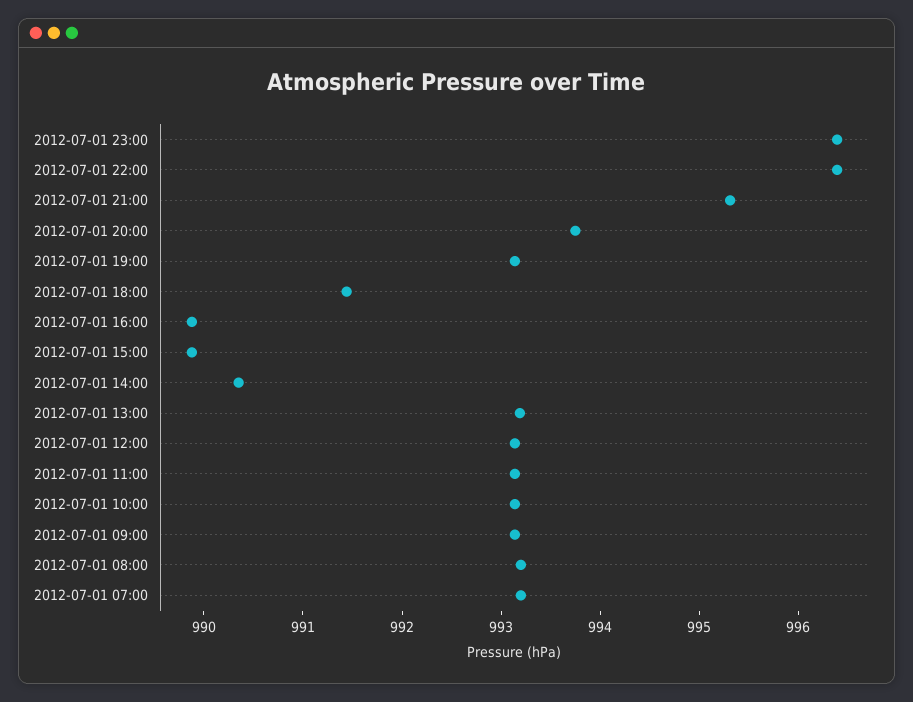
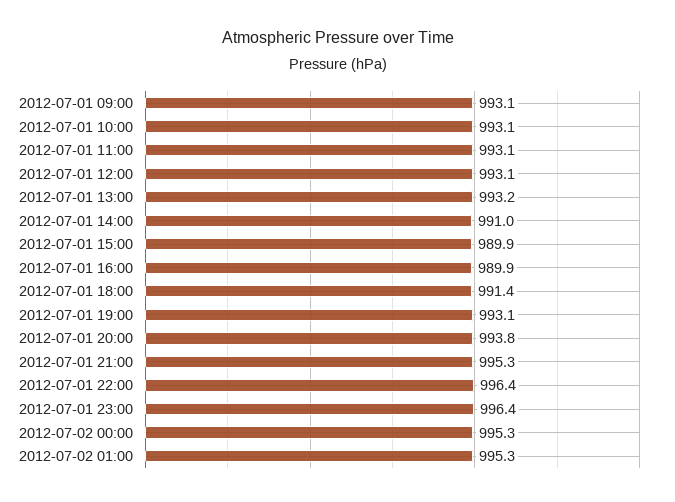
2012-07-01 14:00: 990.4 -> 991
2012-07-01 08:00: 993.2 -> none
2012-07-01 07:00: 993.2 -> none
2012-07-02 00:00: none -> 995.3
2012-07-02 01:00: none -> 995.3

